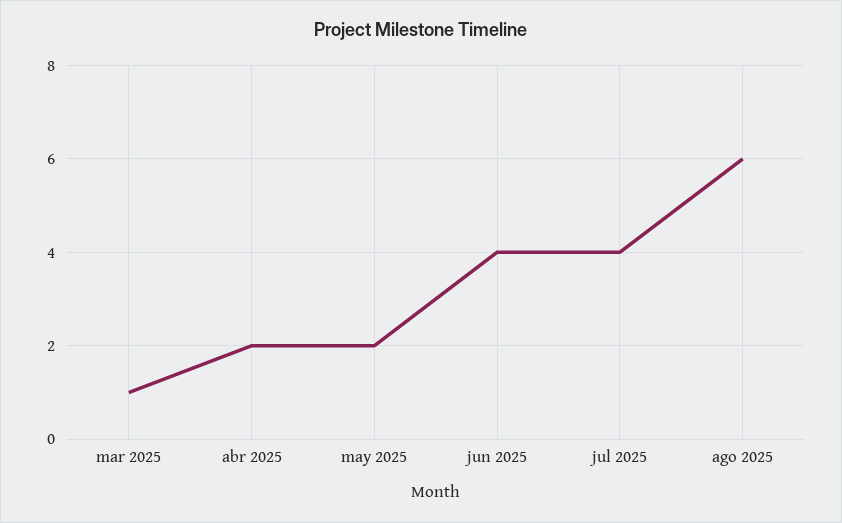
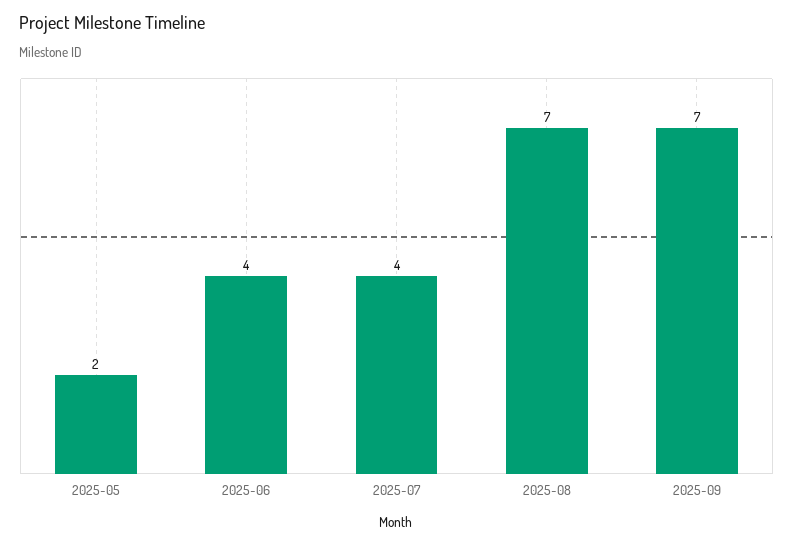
mar 2025: 1 -> none
abr 2025: 2 -> none
ago 2025: 6 -> 7
2025-09: none -> 7

